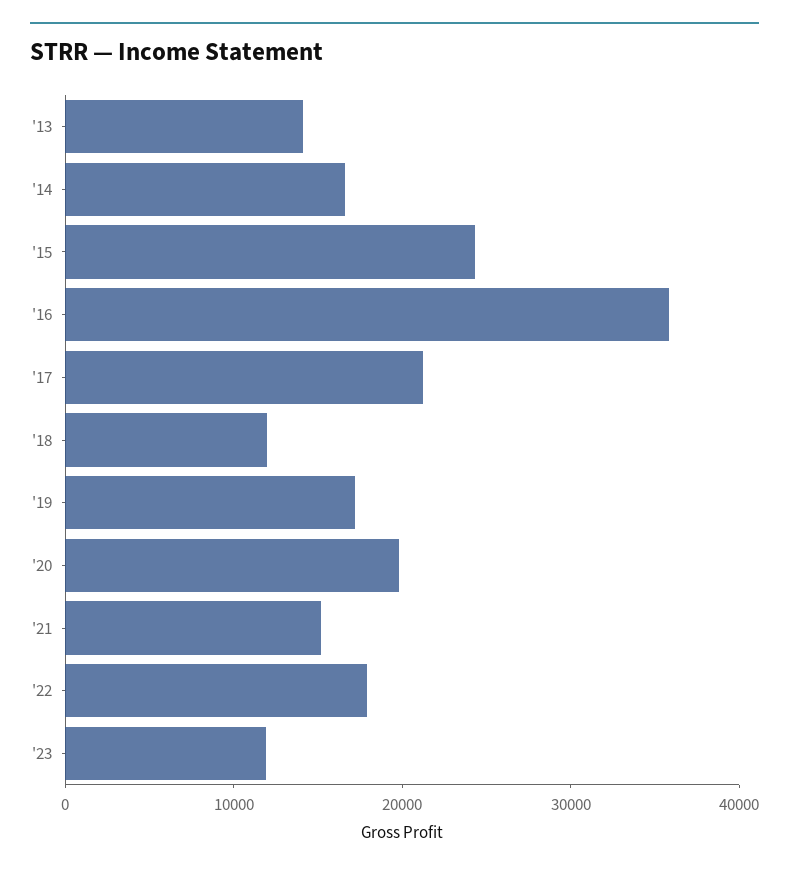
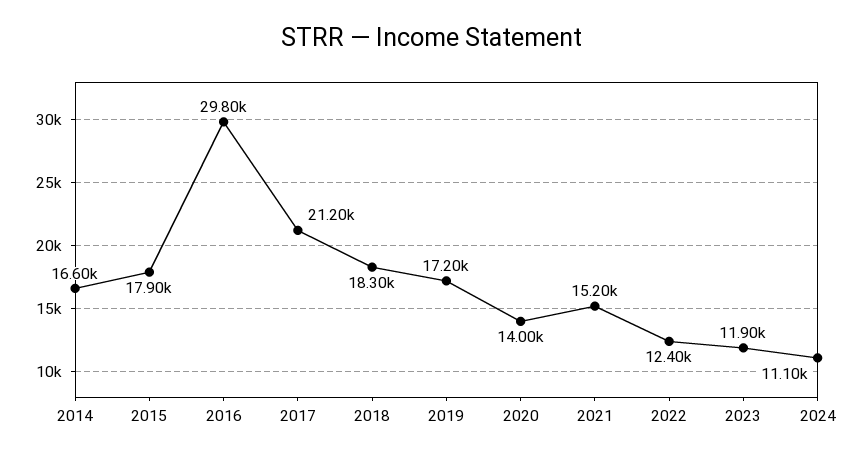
'13: 14000 -> none
'15: 24000 -> 17900
'16: 36000 -> 29800
'18: 12000 -> 18300
'20: 20000 -> 14000
'22: 18000 -> 12400
2024: none -> 11100

